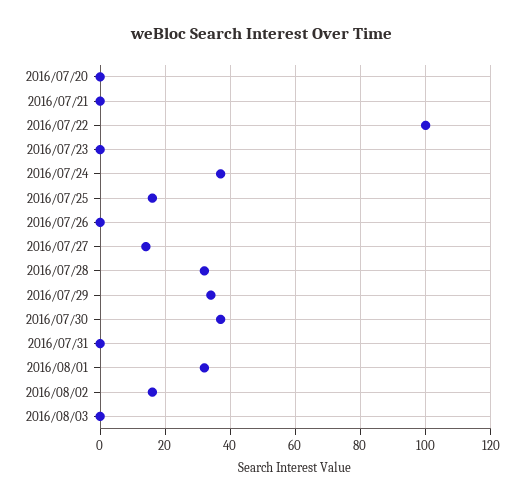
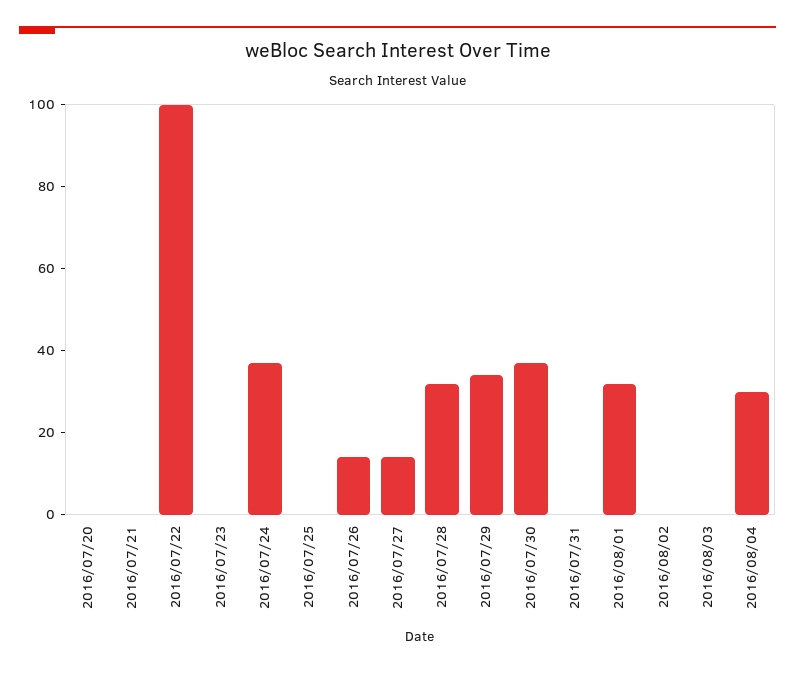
2016/07/25: 15 -> 0
2016/07/26: 0 -> 15
2016/08/02: 15 -> 0
2016/08/04: none -> 30

